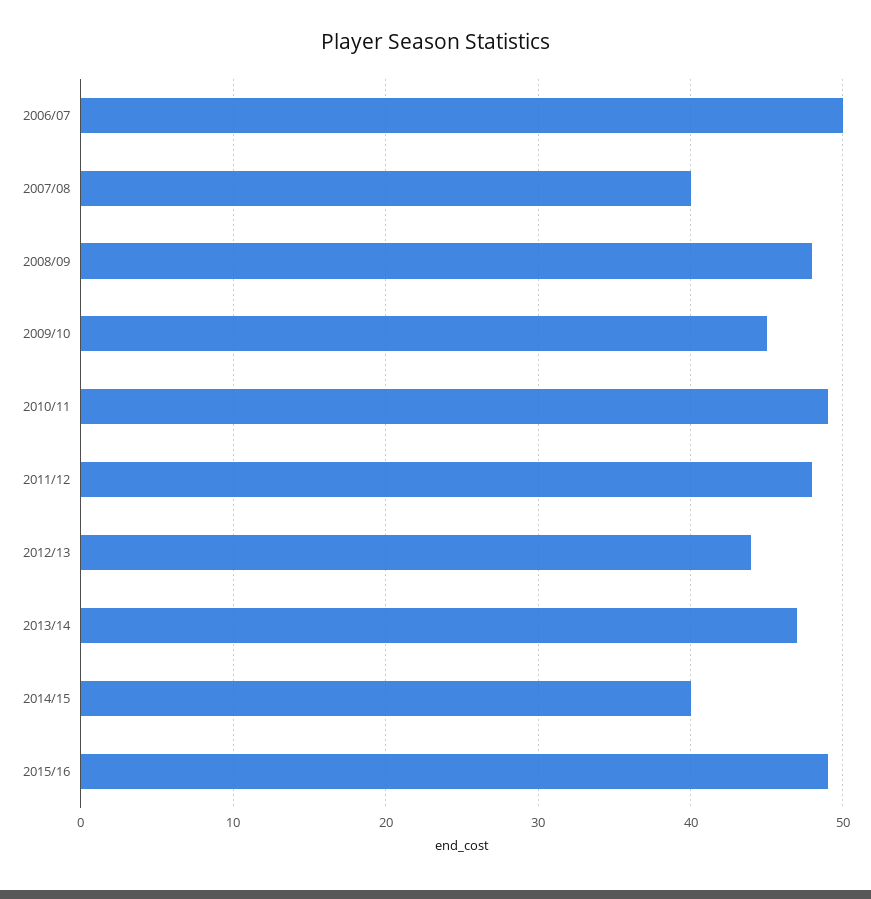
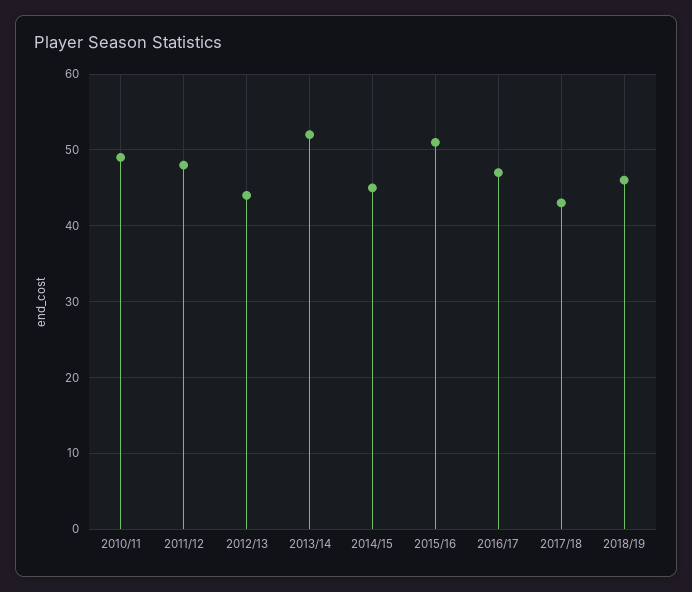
2006/07: 50 -> none
2007/08: 40 -> none
2008/09: 48 -> none
2009/10: 45 -> none
2013/14: 47 -> 52
2014/15: 40 -> 45
2015/16: 49 -> 51
2016/17: none -> 47
2017/18: none -> 43
2018/19: none -> 46

